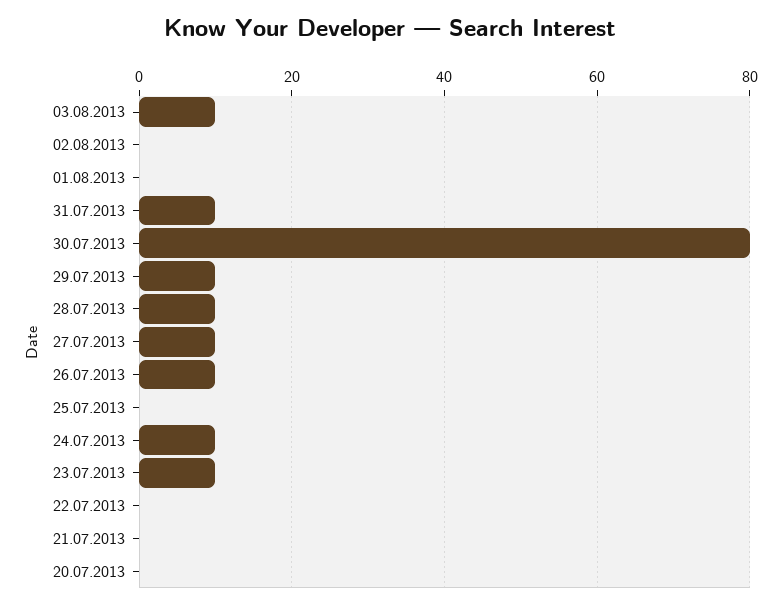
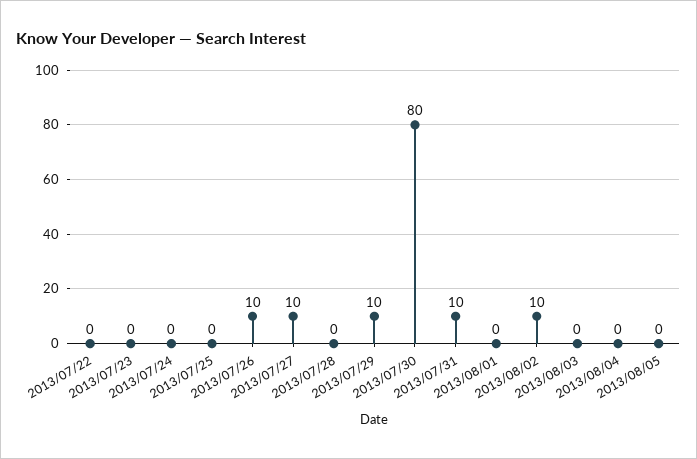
03.08.2013: 10 -> 0
02.08.2013: 0 -> 10
28.07.2013: 10 -> 0
24.07.2013: 10 -> 0
23.07.2013: 10 -> 0
21.07.2013: 0 -> none
20.07.2013: 0 -> none
2013/08/04: none -> 0
2013/08/05: none -> 0

